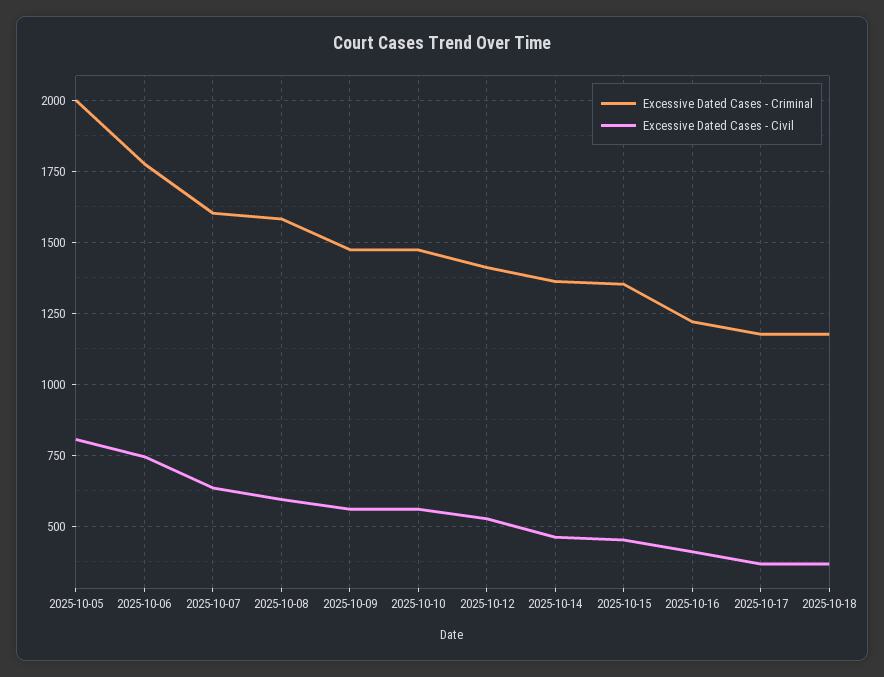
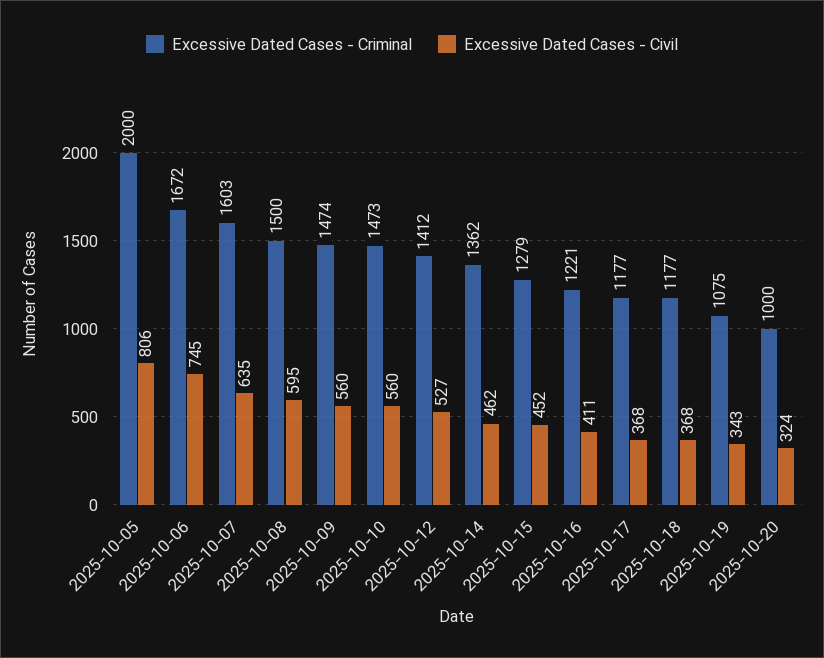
Excessive Dated Cases - Criminal, 2025-10-06: 1775 -> 1672
Excessive Dated Cases - Criminal, 2025-10-08: 1575 -> 1500
Excessive Dated Cases - Criminal, 2025-10-15: 1350 -> 1279
Excessive Dated Cases - Criminal, 2025-10-19: none -> 1075
Excessive Dated Cases - Civil, 2025-10-19: none -> 343
Excessive Dated Cases - Criminal, 2025-10-20: none -> 1000
Excessive Dated Cases - Civil, 2025-10-20: none -> 324

